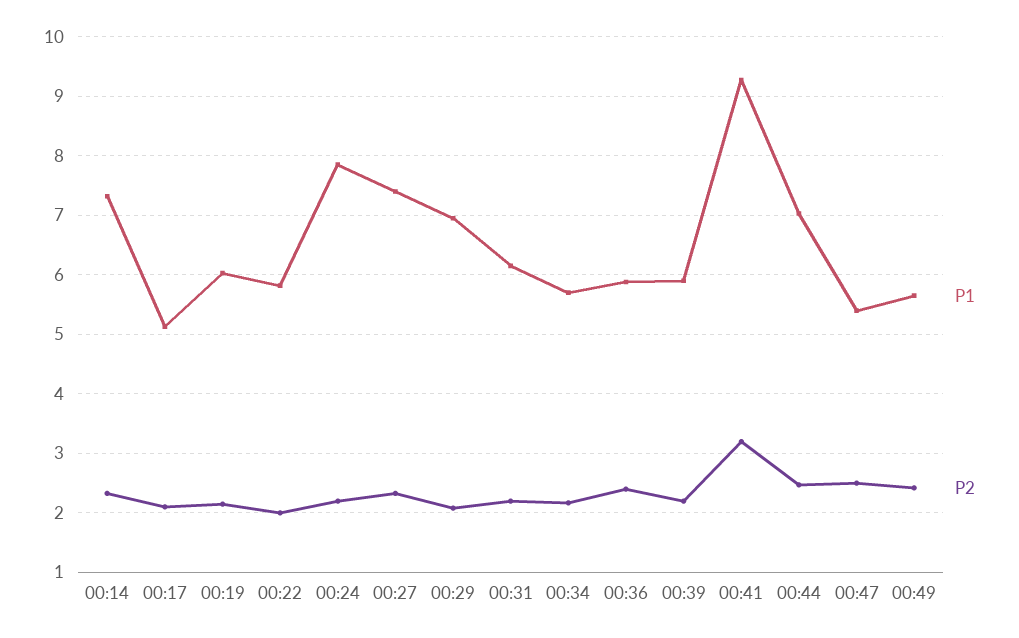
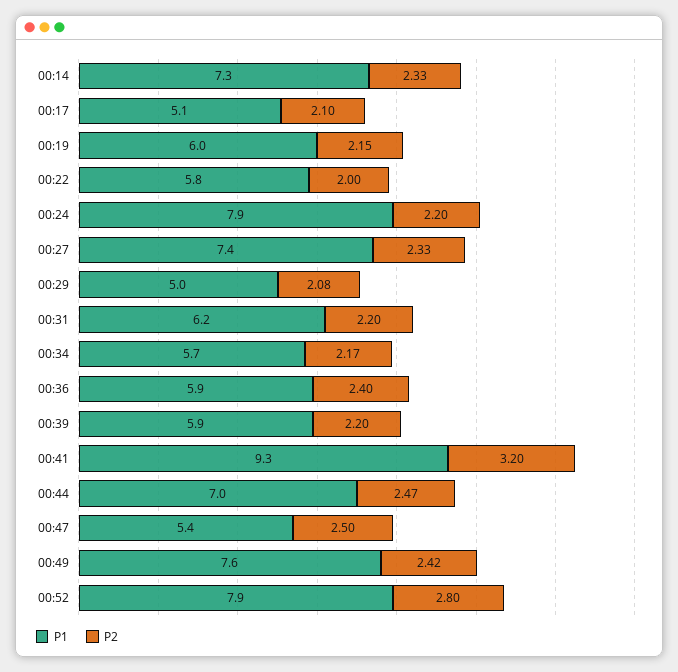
P1, 00:29: 7 -> 5
P1, 00:49: 5.6 -> 7.6
P1, 00:52: none -> 7.9
P2, 00:52: none -> 2.8

